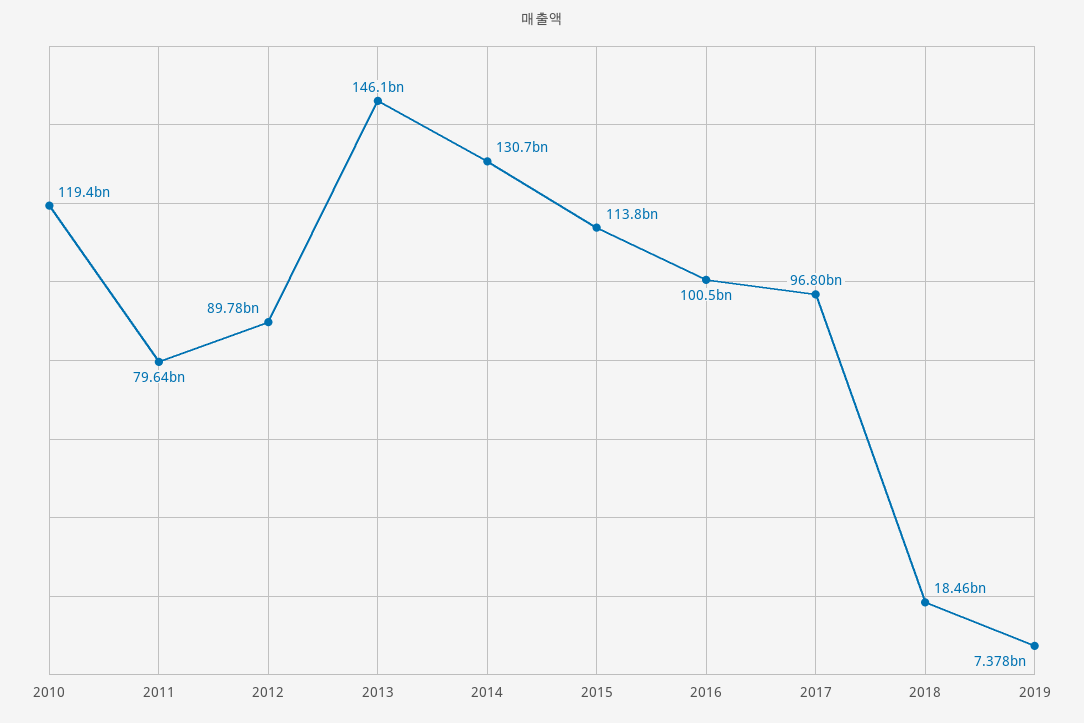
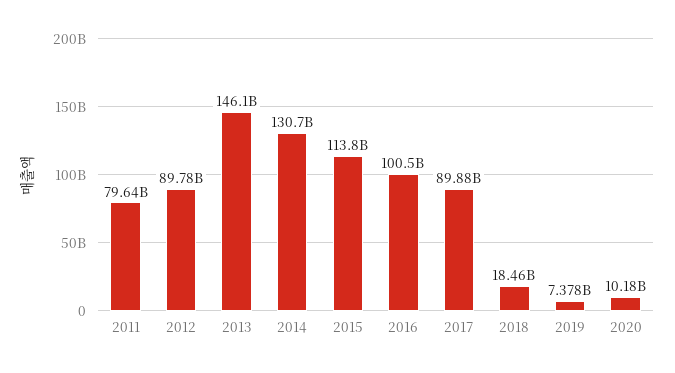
2010: 119400000000 -> none
2017: 96800000000 -> 89880000000
2020: none -> 10180000000

